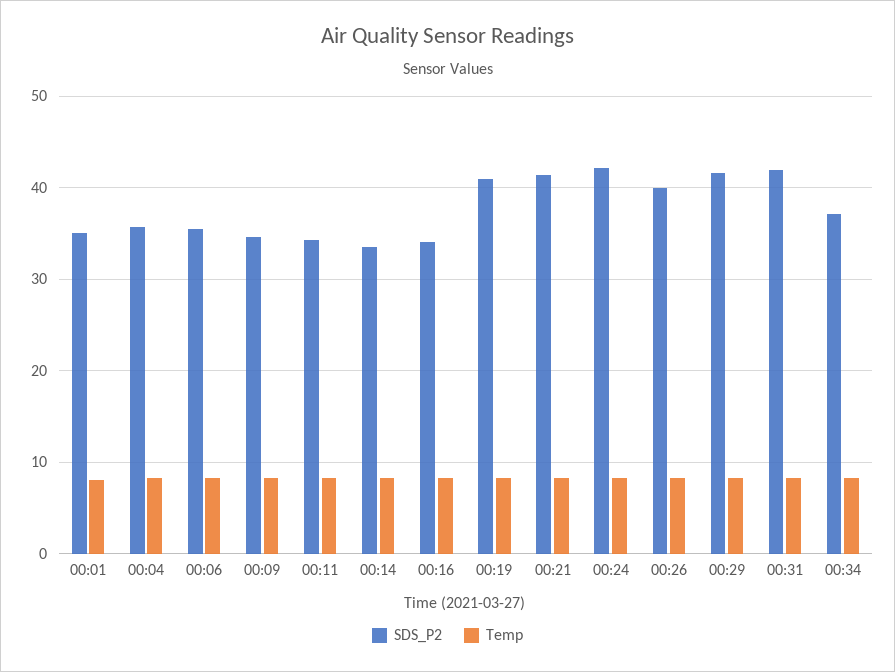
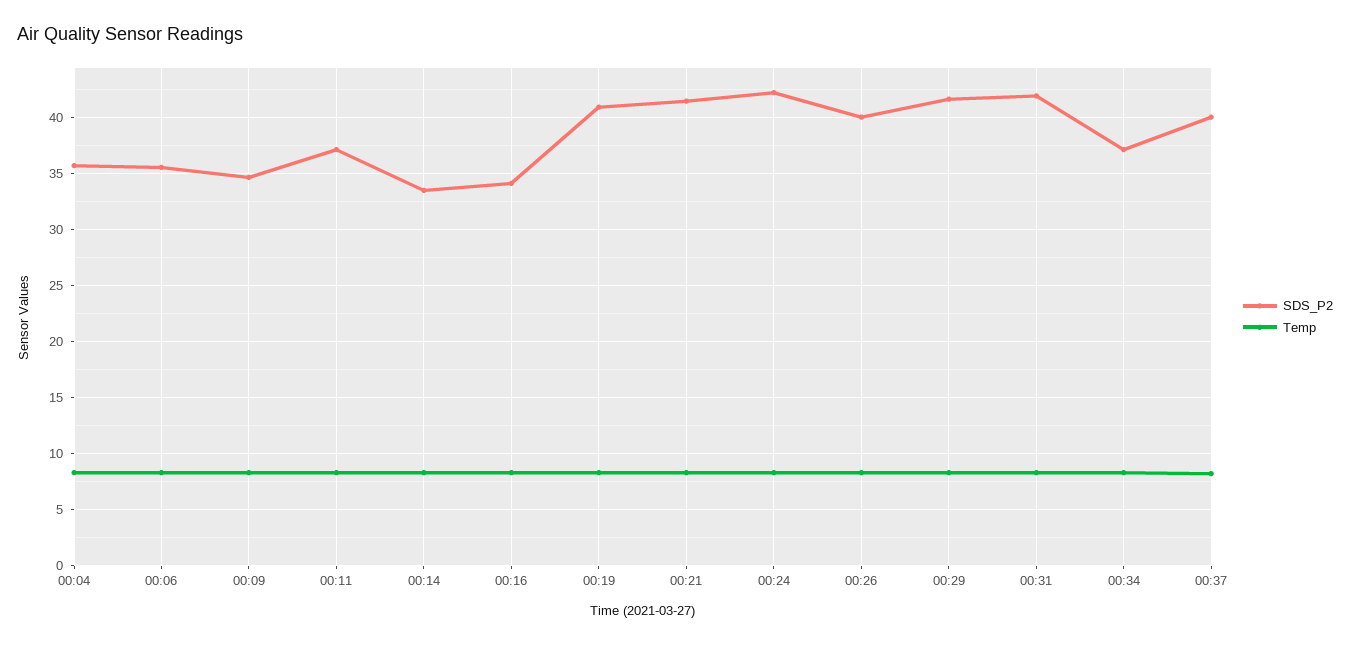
SDS_P2, 00:01: 35 -> none
Temp, 00:01: 8 -> none
SDS_P2, 00:11: 34 -> 37
SDS_P2, 00:37: none -> 40
Temp, 00:37: none -> 8

